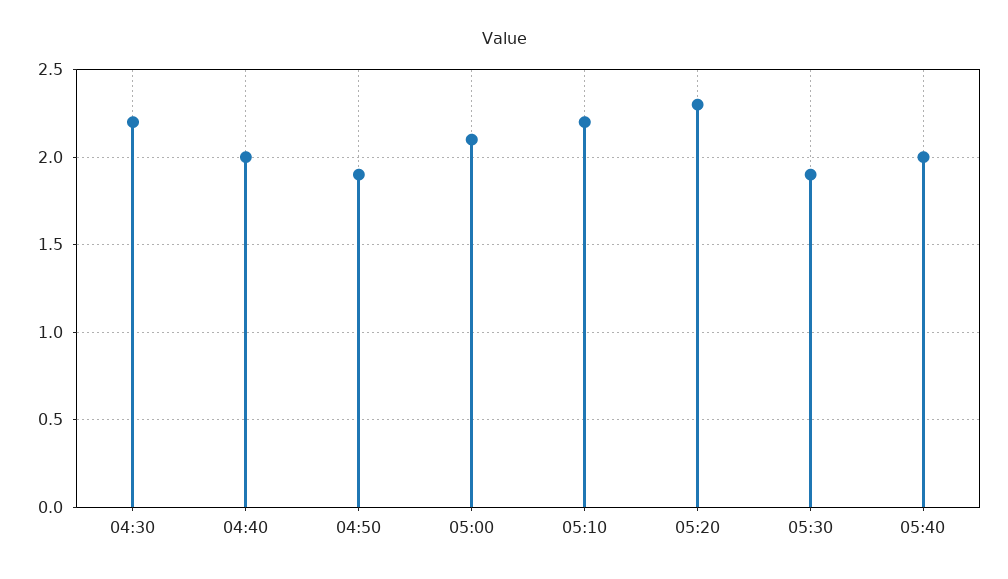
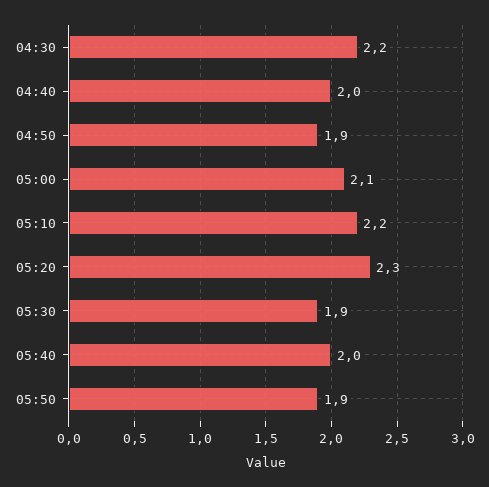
05:50: none -> 1.9

